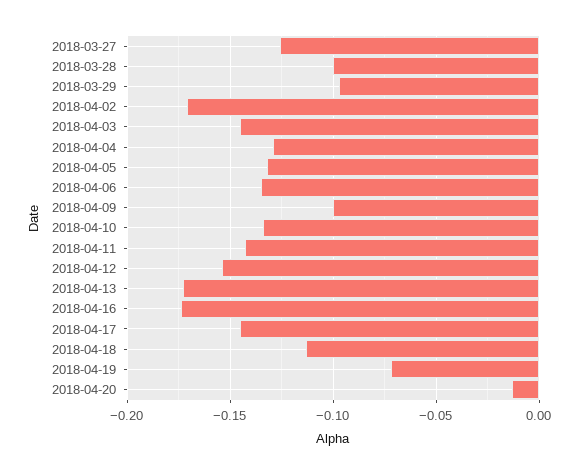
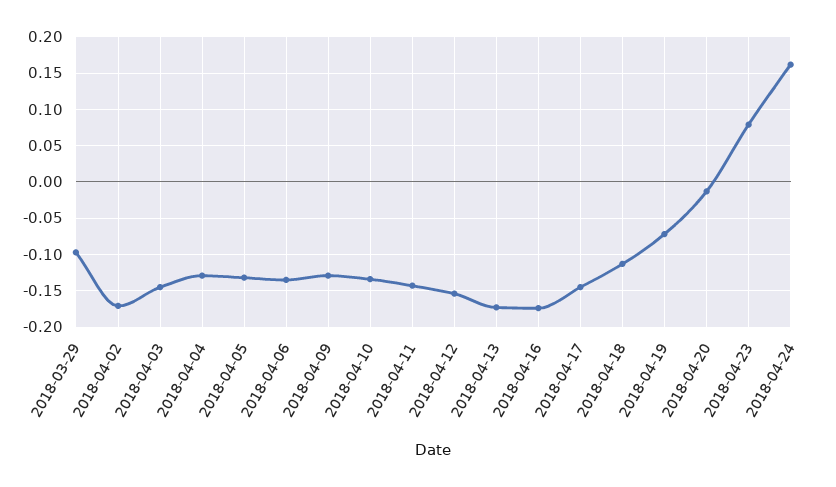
2018-03-27: -0.125 -> none
2018-03-28: -0.1 -> none
2018-04-09: -0.1 -> -0.13
2018-04-23: none -> 0.08
2018-04-24: none -> 0.16

